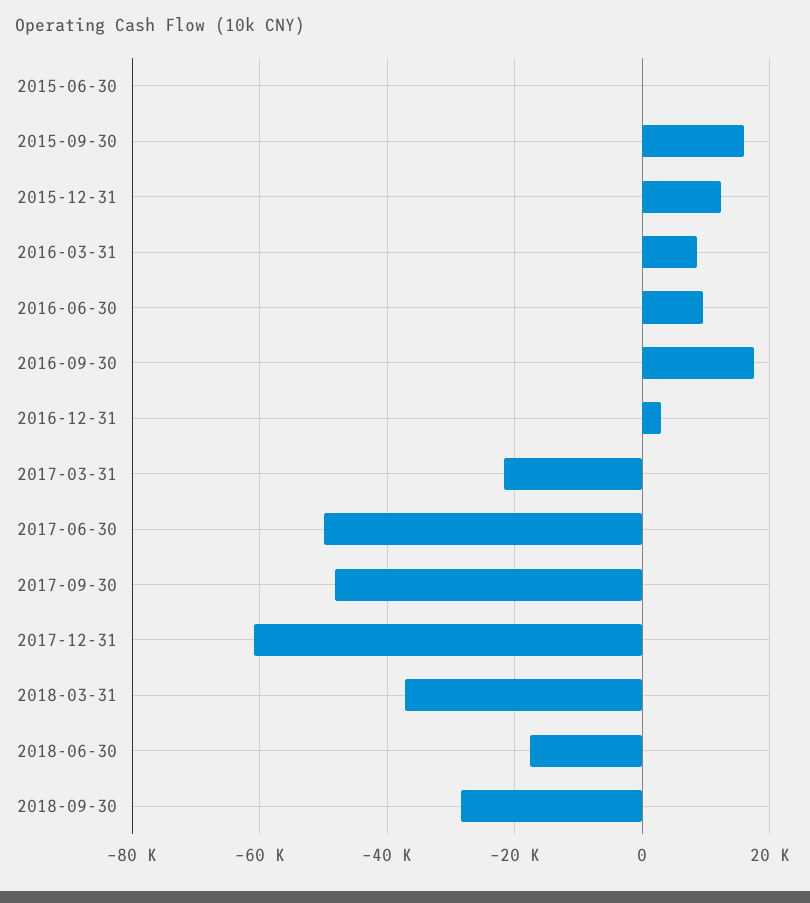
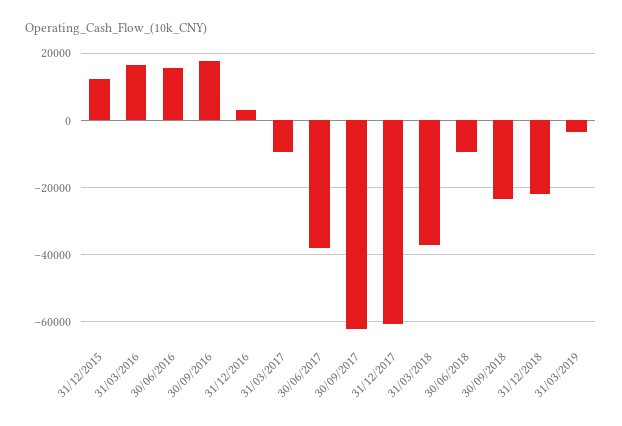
2015-06-30: 0 -> none
2015-09-30: 16000 -> none
2016-03-31: 8000 -> 16000
2016-06-30: 10000 -> 16000
2017-03-31: -22000 -> -10000
2017-06-30: -50000 -> -38000
2017-09-30: -48000 -> -62000
2018-06-30: -18000 -> -10000
2018-09-30: -28000 -> -24000
31/12/2018: none -> -22000
31/03/2019: none -> -4000

